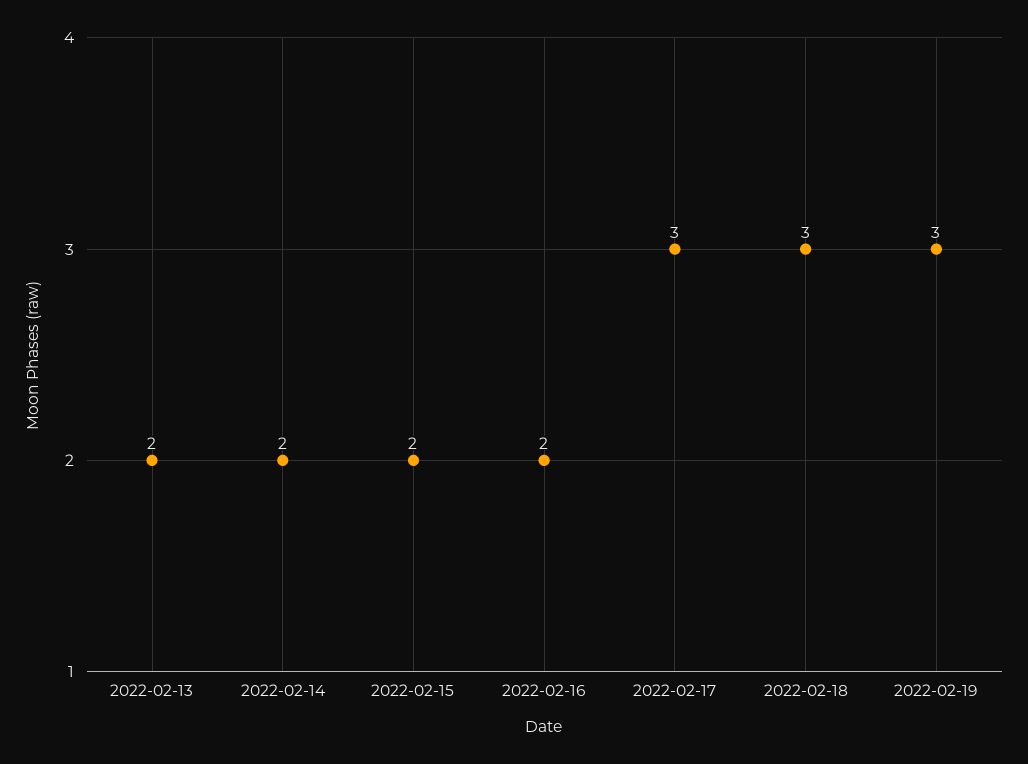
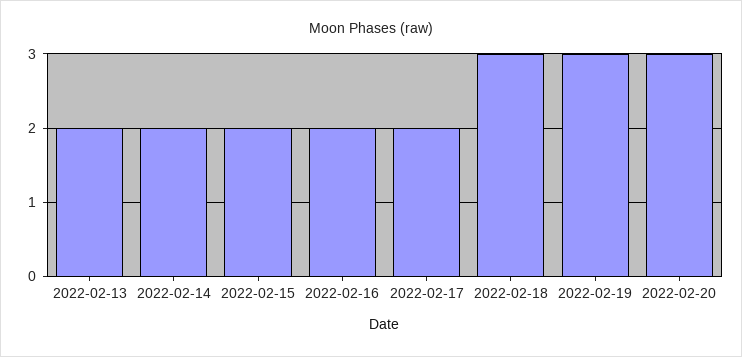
2022-02-17: 3 -> 2
2022-02-20: none -> 3

